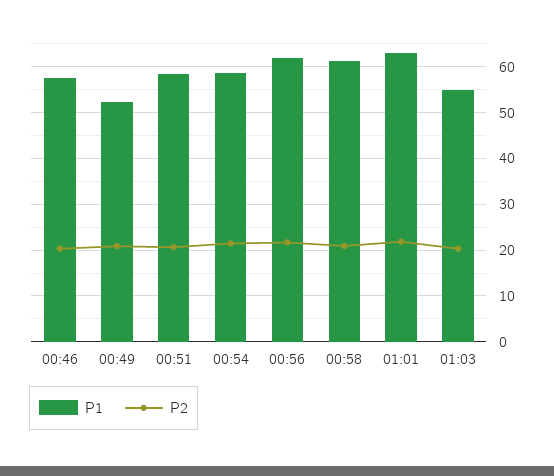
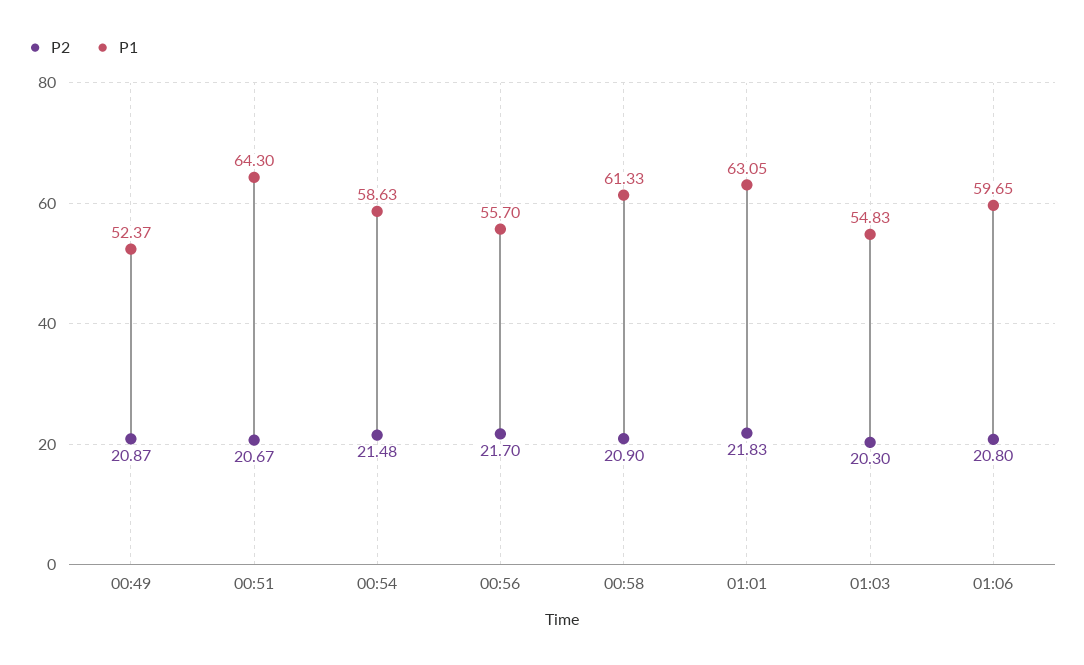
P1, 00:46: 58 -> none
P2, 00:46: 20 -> none
P1, 00:51: 58 -> 64.3
P1, 00:56: 62 -> 55.7
P2, 01:06: none -> 20.8
P1, 01:06: none -> 59.65

